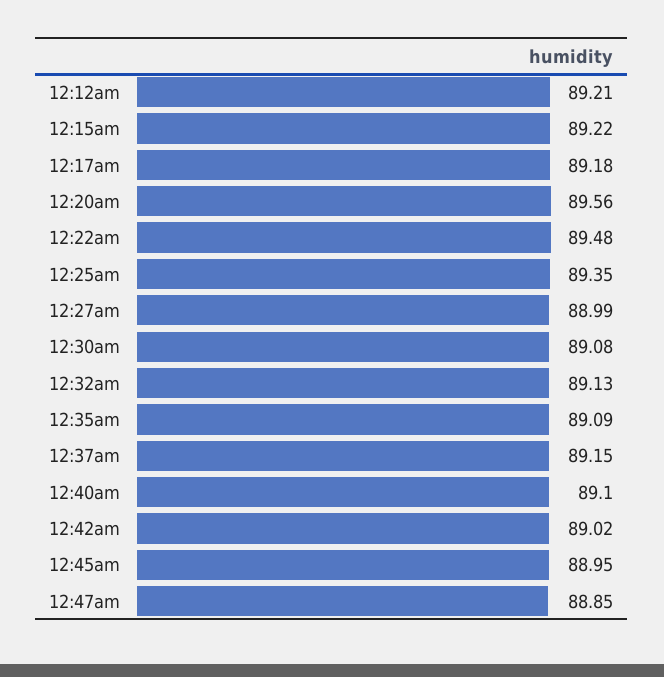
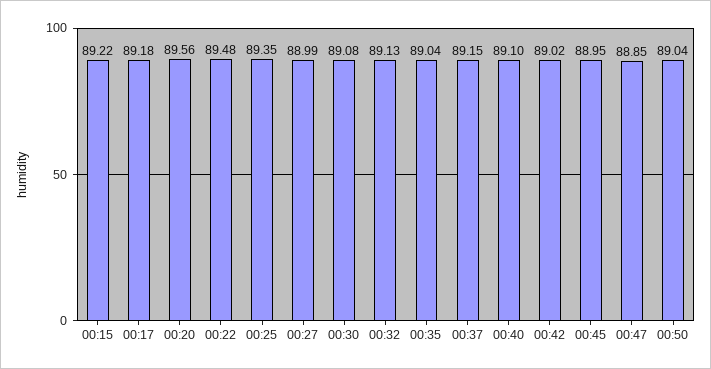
12:12am: 89.21 -> none
12:35am: 89.09 -> 89.04
00:50: none -> 89.04

